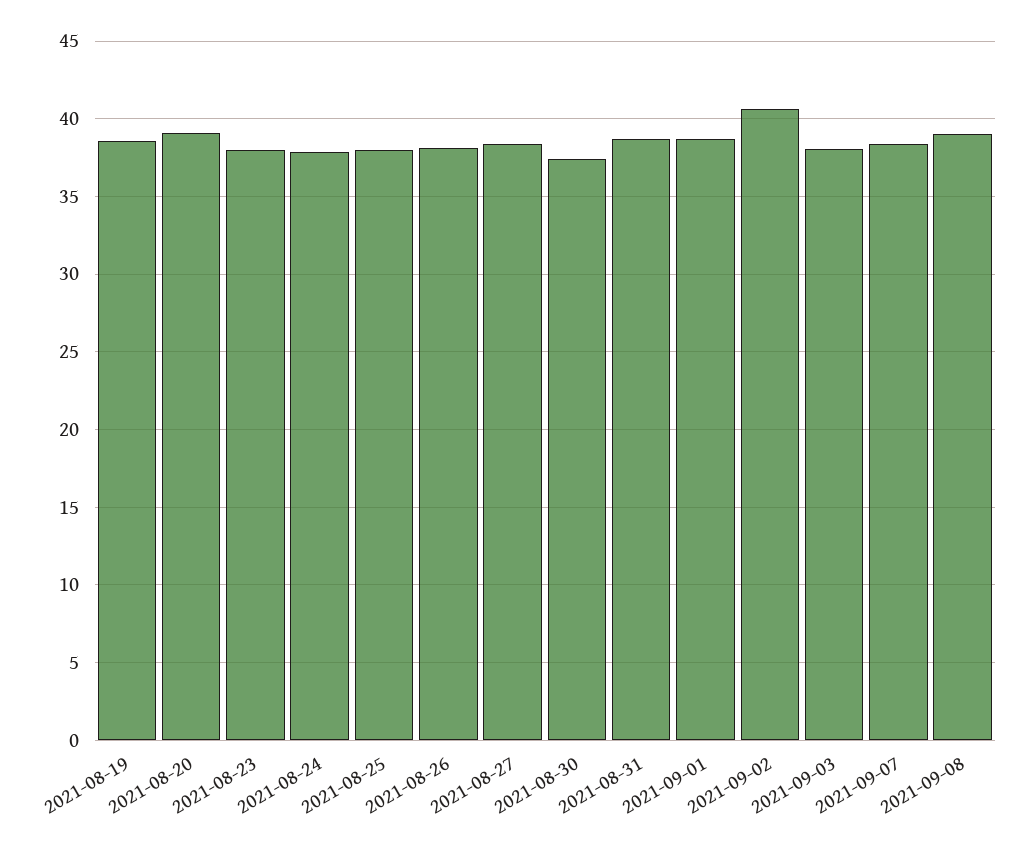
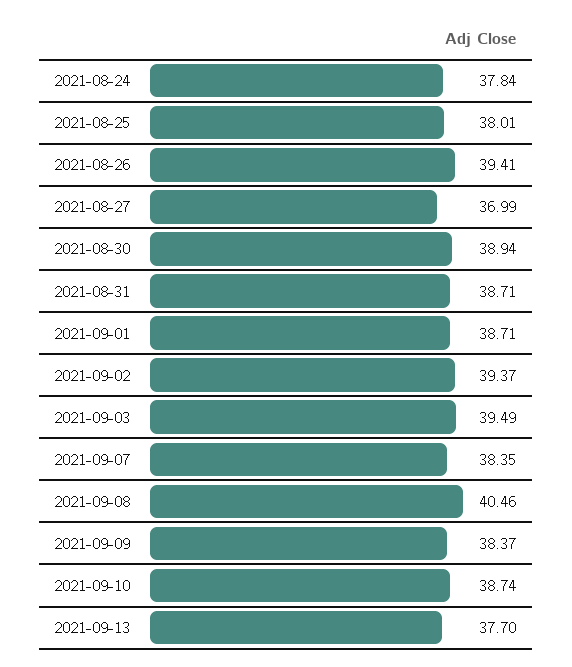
2021-08-19: 38.5 -> none
2021-08-20: 39 -> none
2021-08-23: 38 -> none
2021-08-26: 38 -> 39.41
2021-08-27: 38.5 -> 36.99
2021-08-30: 37.5 -> 38.94
2021-09-02: 40.5 -> 39.37
2021-09-03: 38 -> 39.49
2021-09-08: 39 -> 40.46
2021-09-09: none -> 38.37
2021-09-10: none -> 38.74
2021-09-13: none -> 37.7

